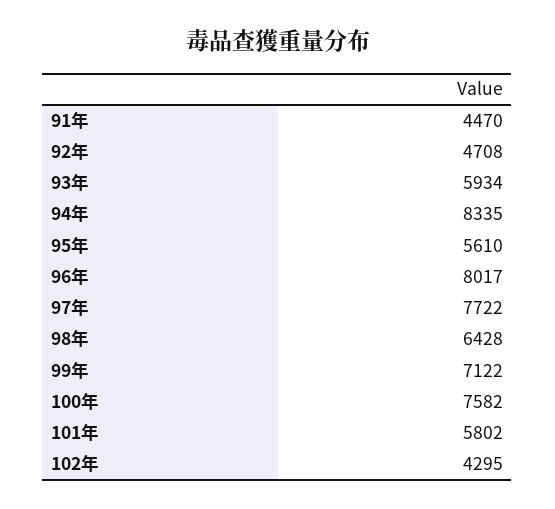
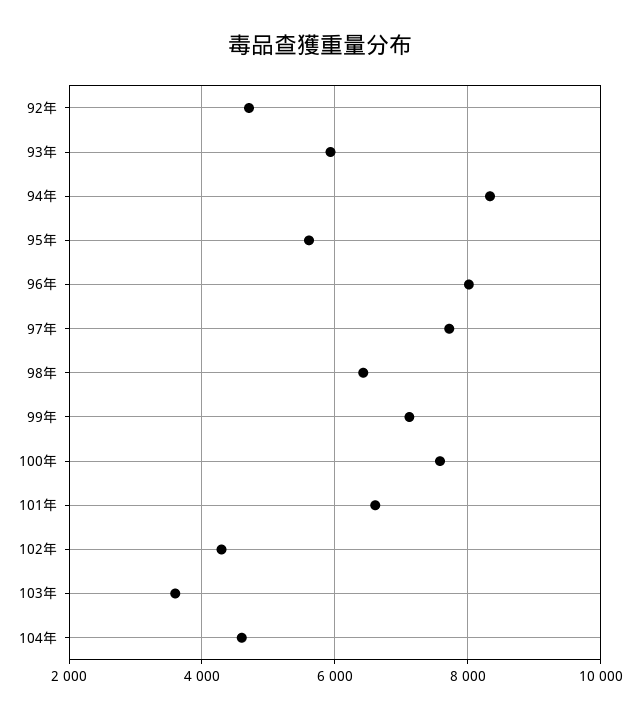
91年: 4470 -> none
101年: 5802 -> 6600
103年: none -> 3600
104年: none -> 4600

